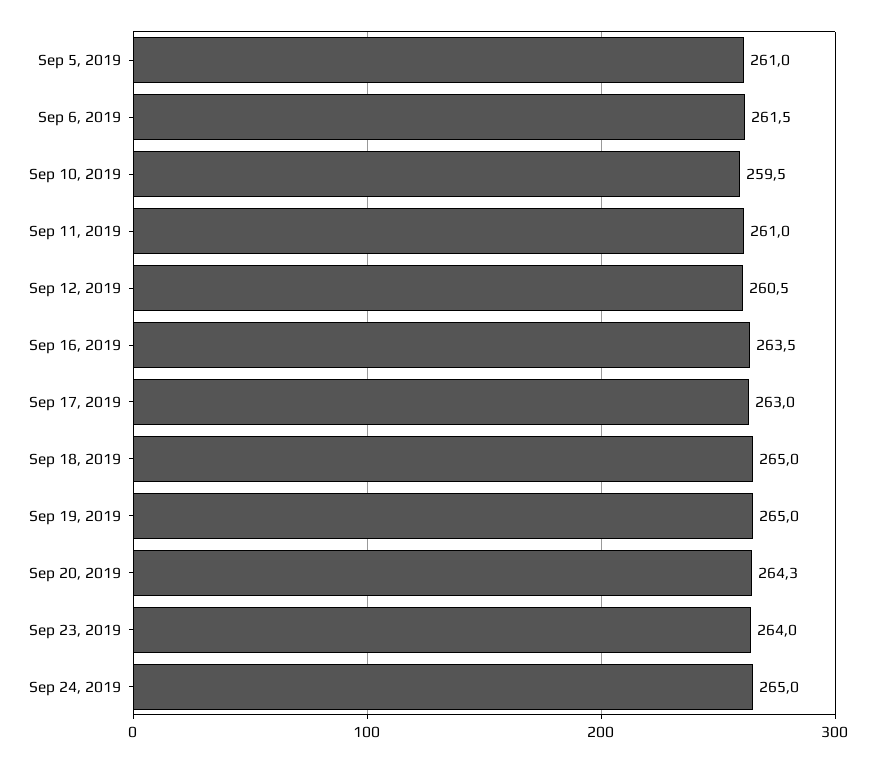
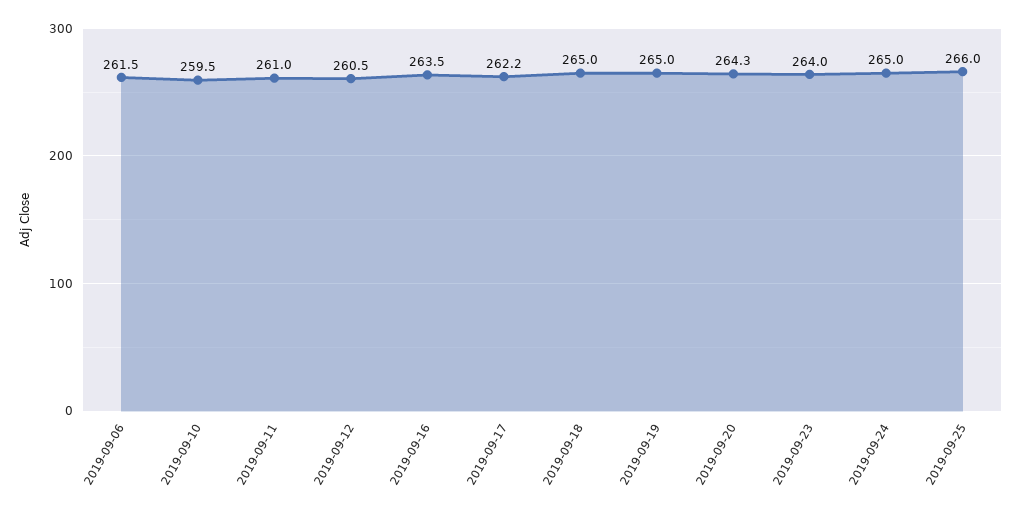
Sep 5, 2019: 261 -> none
Sep 17, 2019: 263 -> 262.2
2019-09-25: none -> 266

